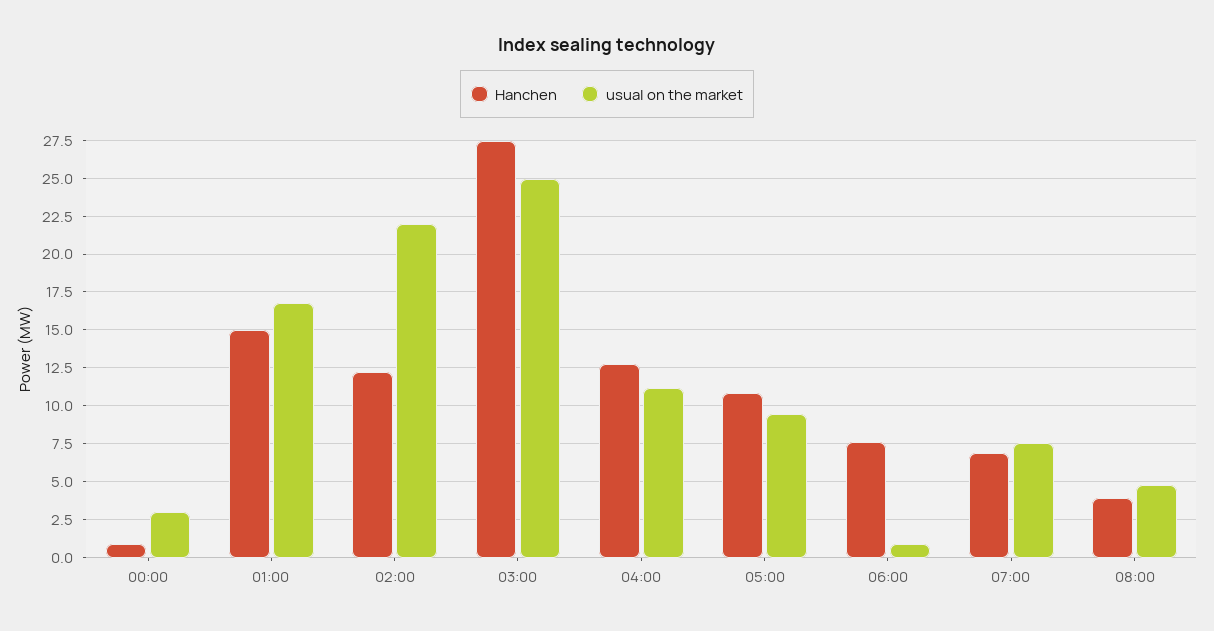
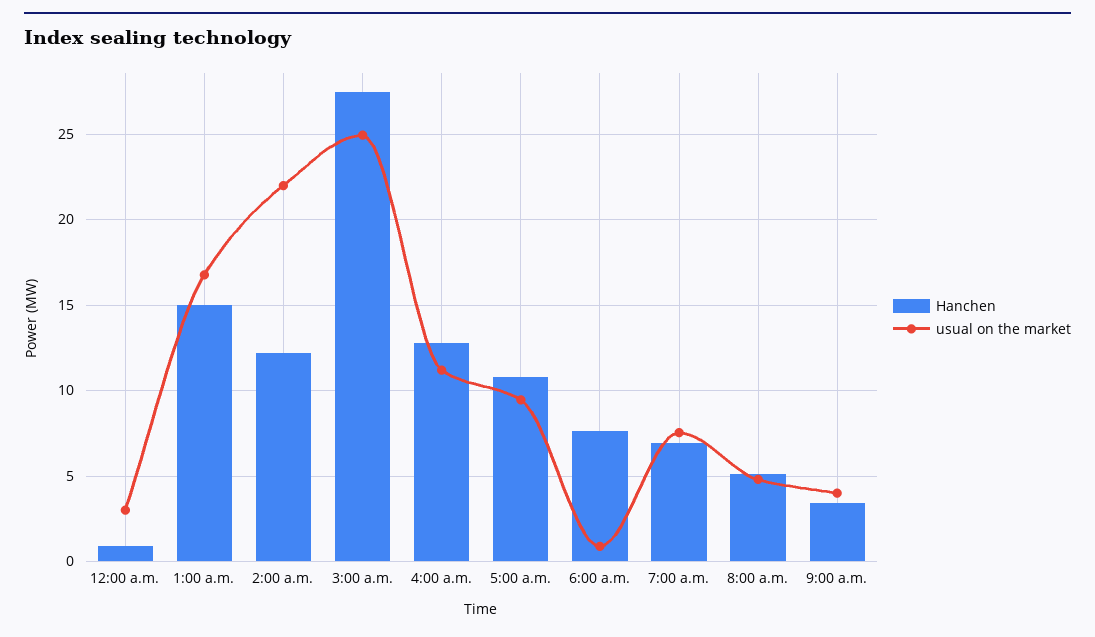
Hanchen, 08:00: 4 -> 5
Hanchen, 9:00 a.m.: none -> 3.5
usual on the market, 9:00 a.m.: none -> 4

